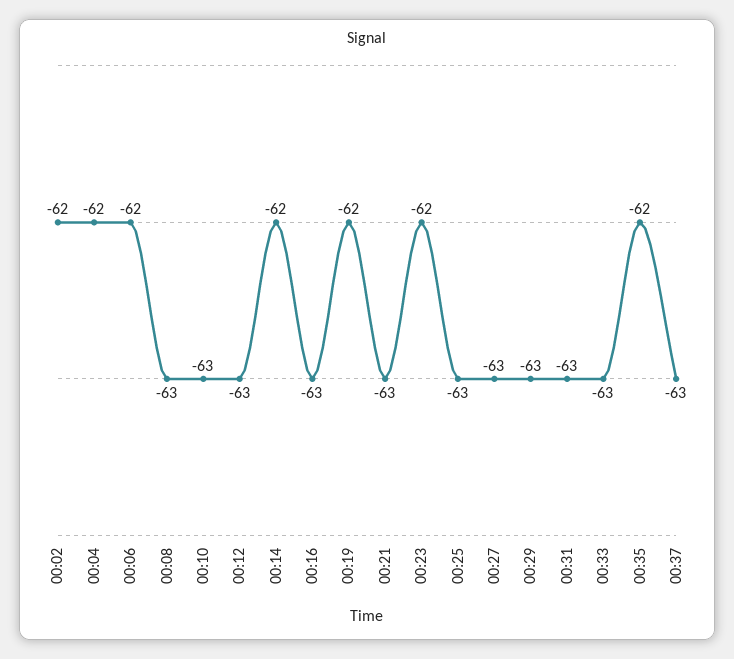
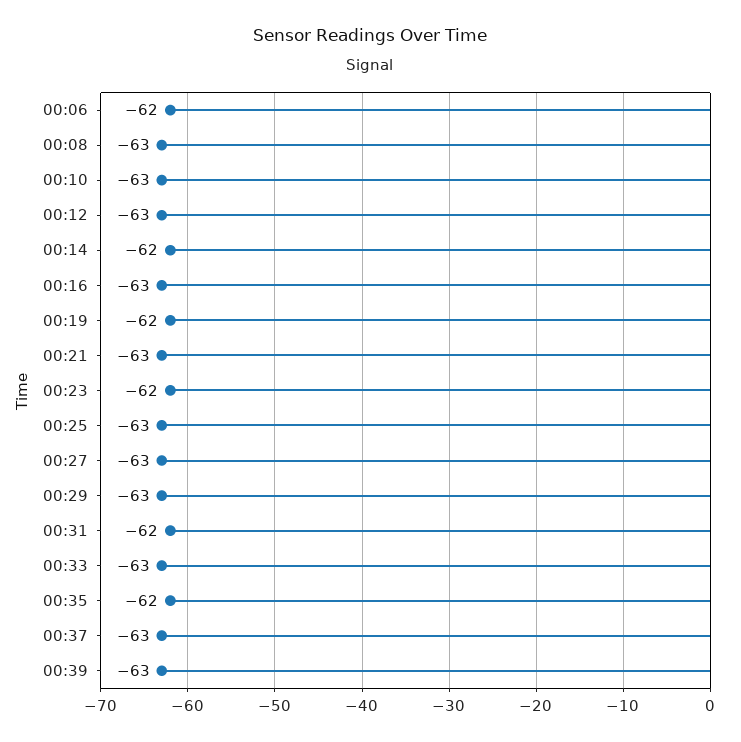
00:02: -62 -> none
00:04: -62 -> none
00:31: -63 -> -62
00:39: none -> -63

